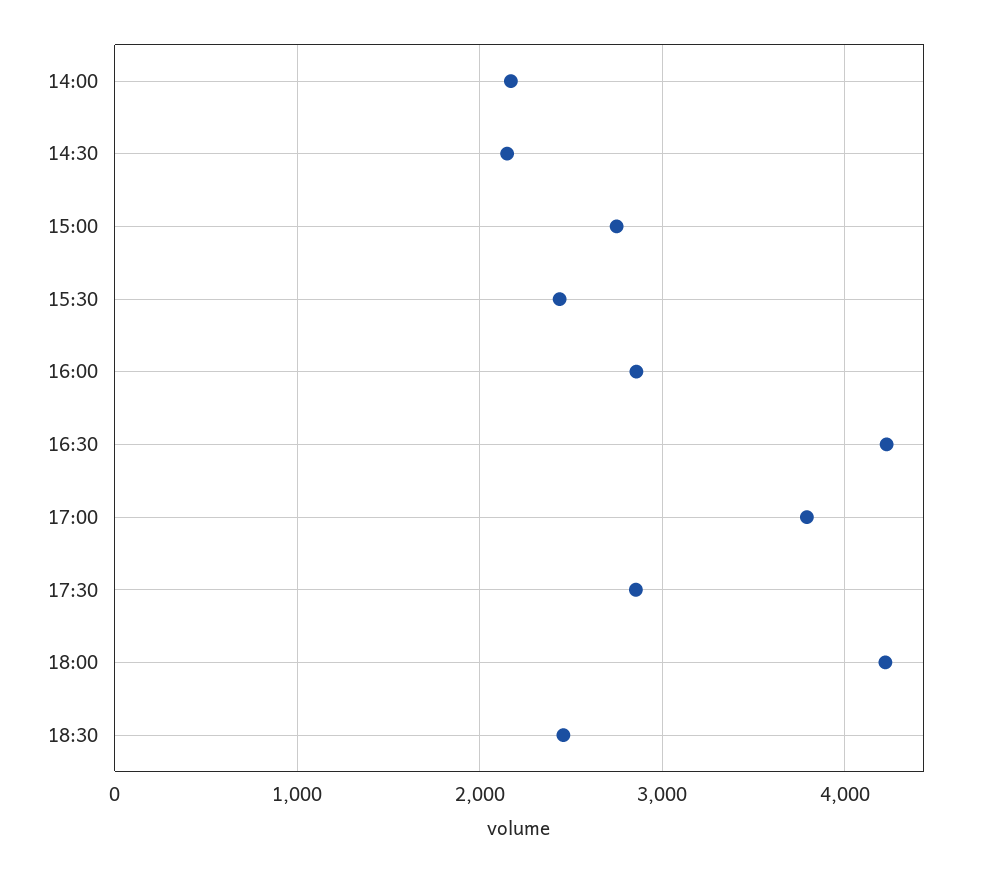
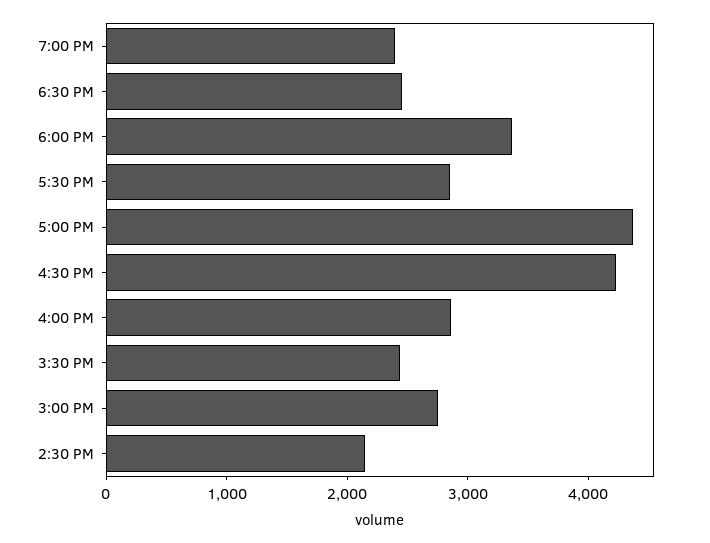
14:00: 2200 -> none
17:00: 3800 -> 4400
18:00: 4200 -> 3400
7:00 PM: none -> 2400

